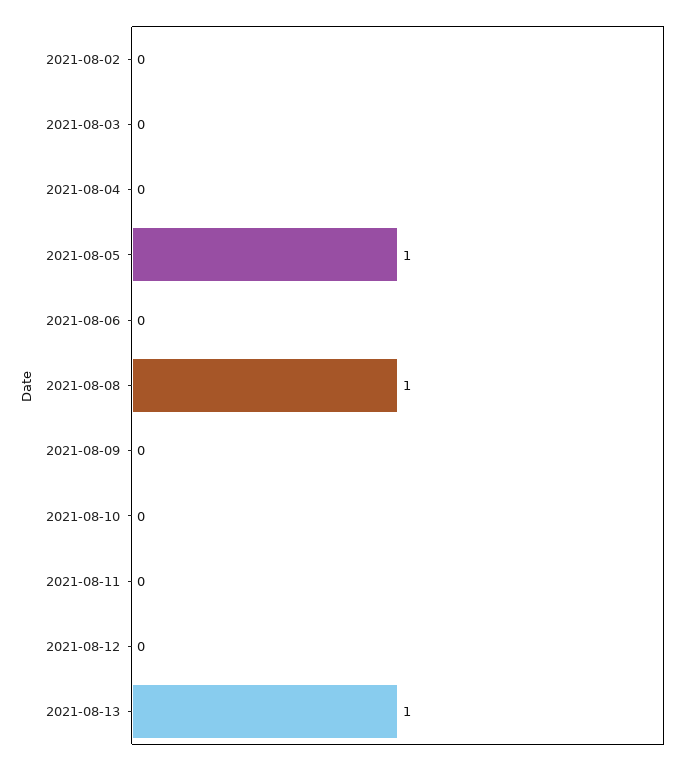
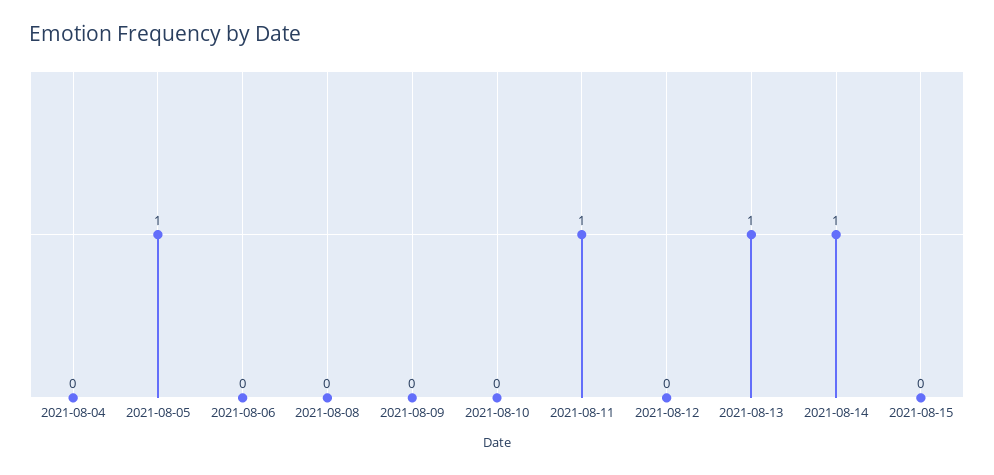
2021-08-02: 0 -> none
2021-08-03: 0 -> none
2021-08-08: 1 -> 0
2021-08-11: 0 -> 1
2021-08-14: none -> 1
2021-08-15: none -> 0

